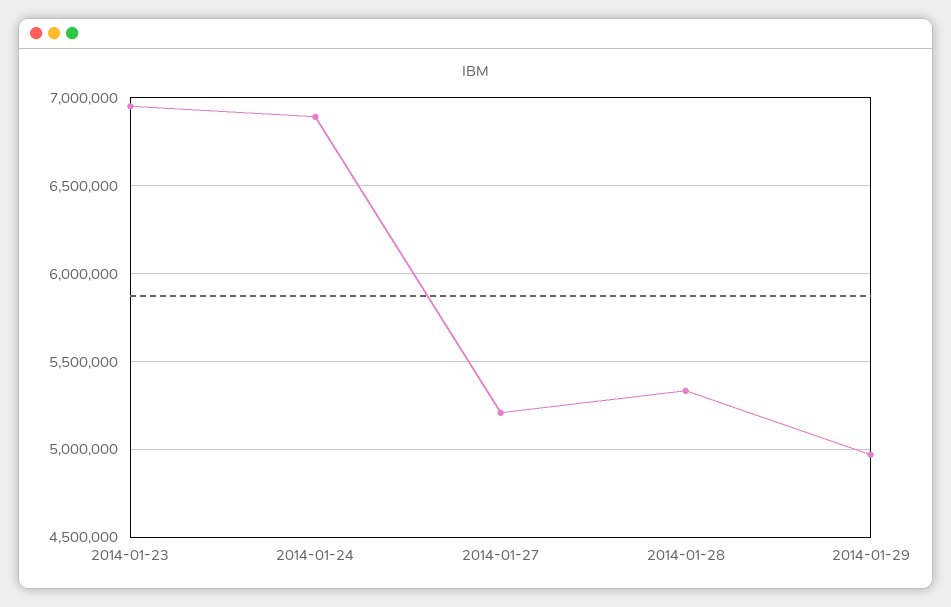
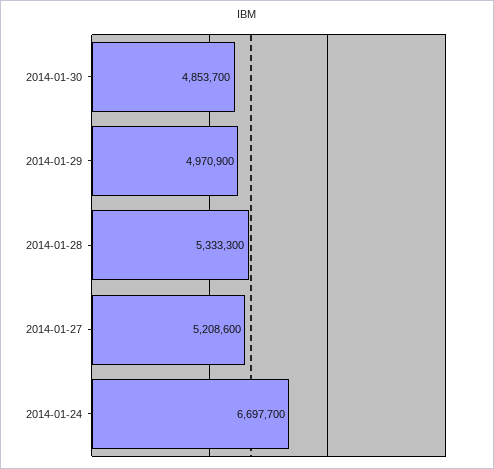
2014-01-23: 6950000 -> none
2014-01-24: 6900000 -> 6697700
2014-01-30: none -> 4853700

